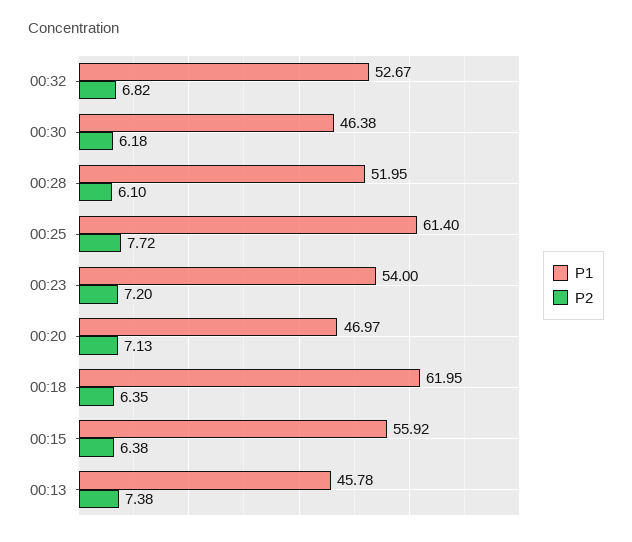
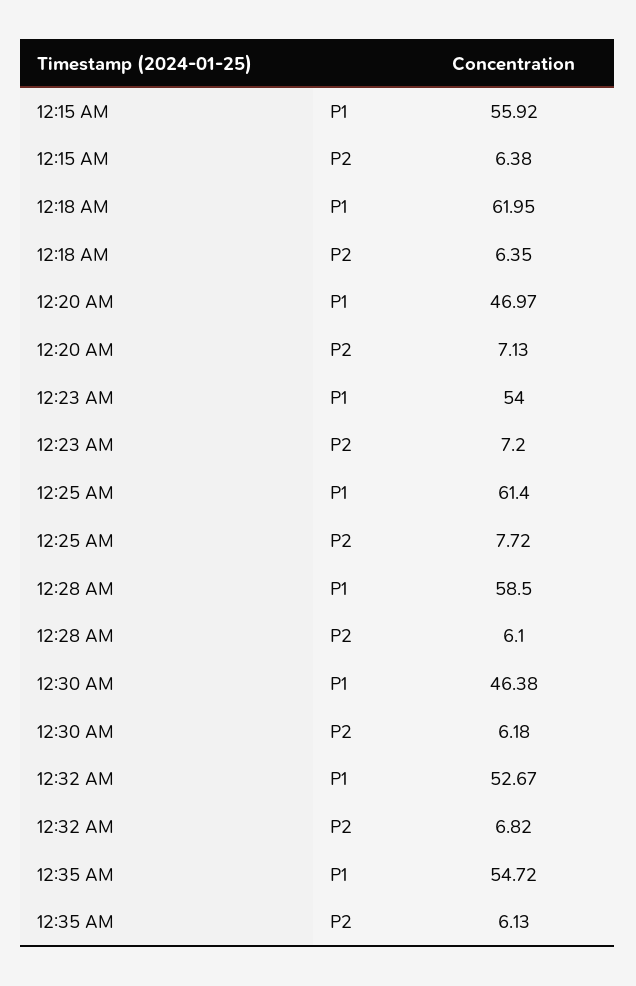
P1, 00:28: 51.95 -> 58.5
P1, 00:13: 45.78 -> none
P2, 00:13: 7.38 -> none
P1, 12:35 AM: none -> 54.72
P2, 12:35 AM: none -> 6.13

